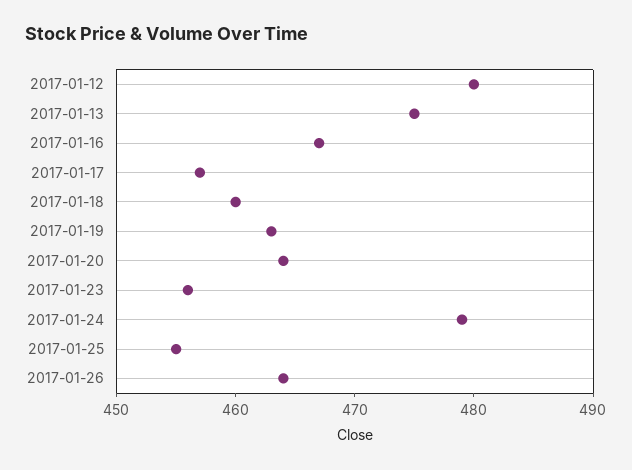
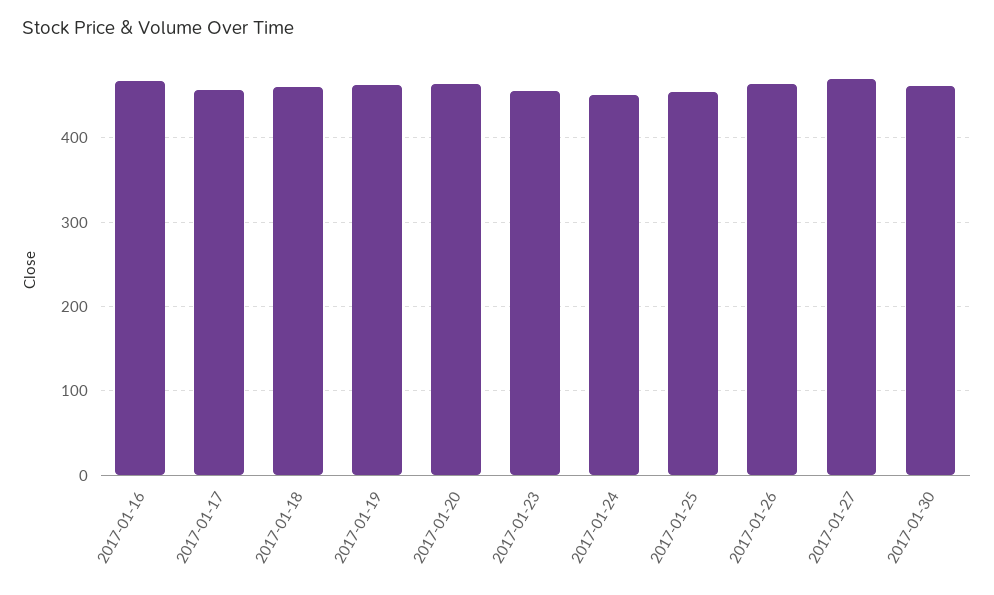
2017-01-12: 480 -> none
2017-01-13: 475 -> none
2017-01-24: 479 -> 450
2017-01-27: none -> 470
2017-01-30: none -> 460

